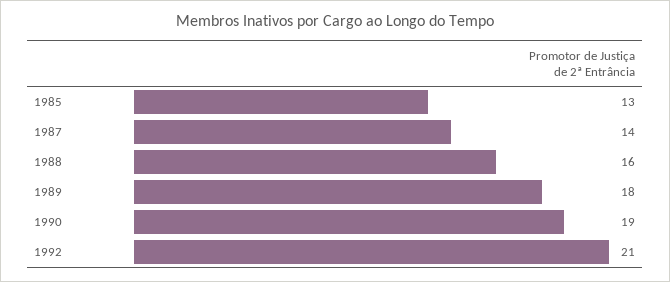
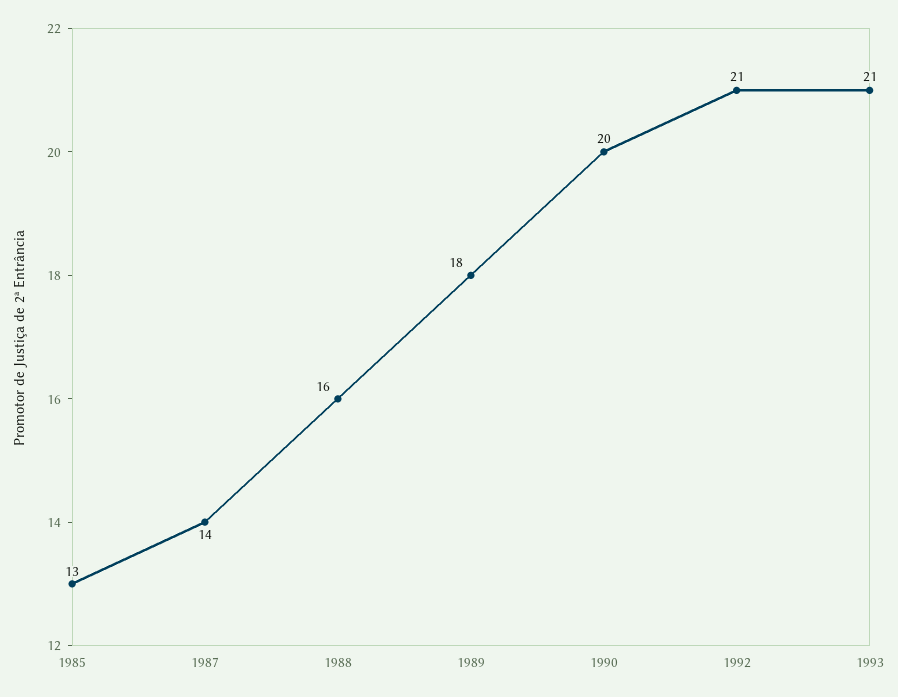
1990: 19 -> 20
1993: none -> 21

